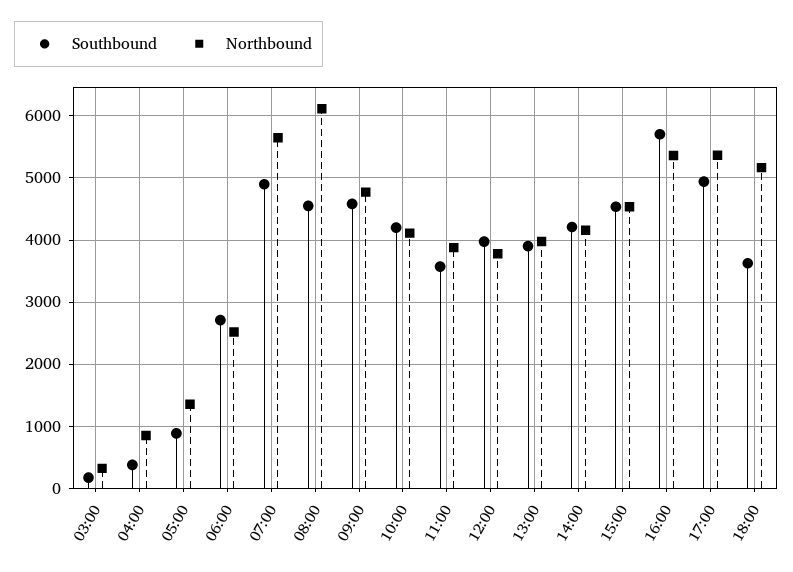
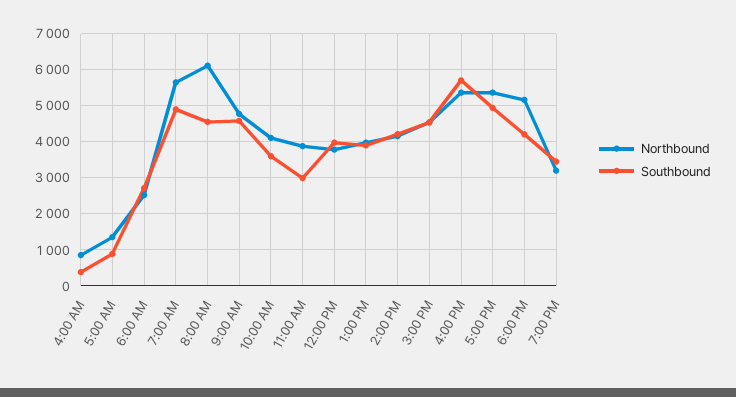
Southbound, 03:00: 200 -> none
Northbound, 03:00: 300 -> none
Southbound, 10:00: 4200 -> 3600
Southbound, 11:00: 3600 -> 3000
Southbound, 18:00: 3600 -> 4200
Northbound, 7:00 PM: none -> 3200
Southbound, 7:00 PM: none -> 3400

